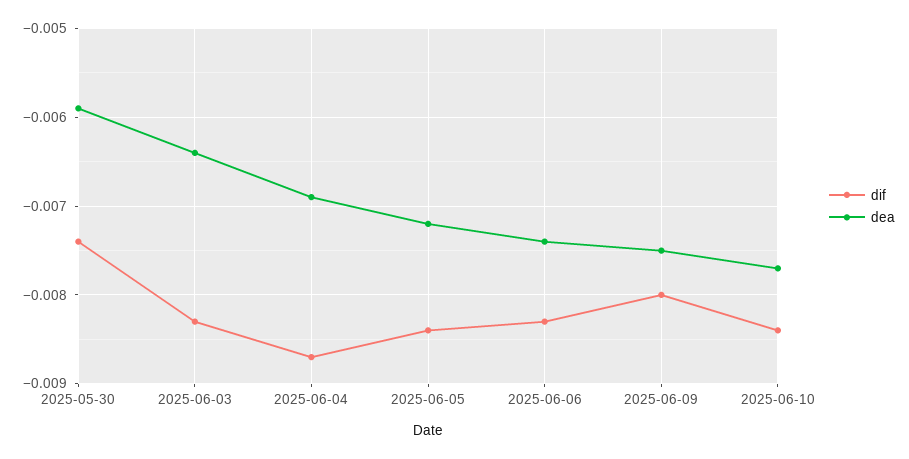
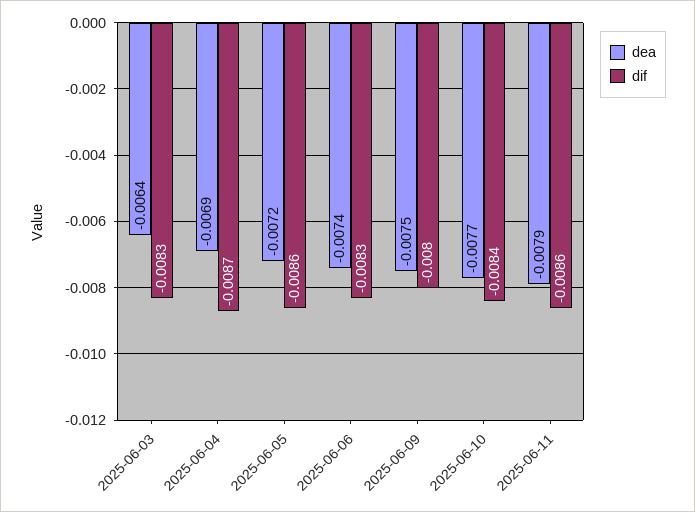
dif, 2025-05-30: -0.0074 -> none
dea, 2025-05-30: -0.0059 -> none
dif, 2025-06-05: -0.0084 -> -0.0086
dea, 2025-06-11: none -> -0.0079
dif, 2025-06-11: none -> -0.0086

